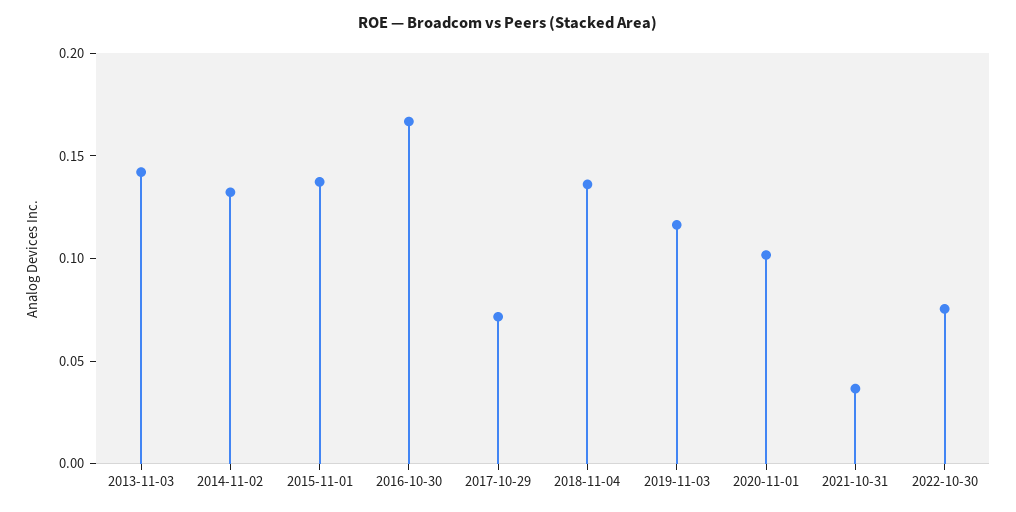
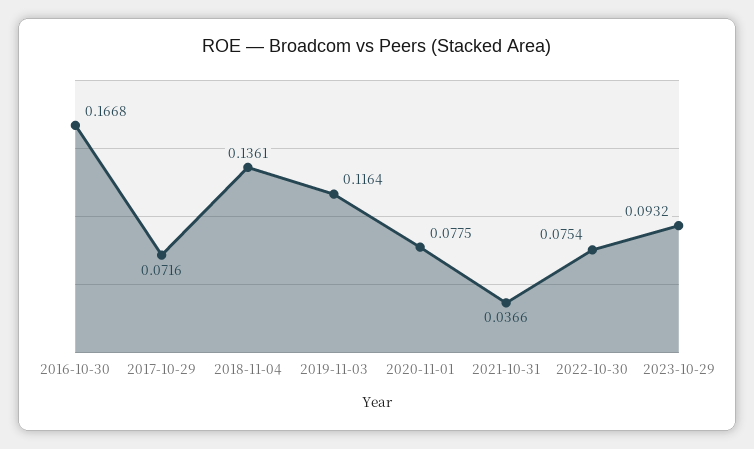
2013-11-03: 0.14 -> none
2014-11-02: 0.13 -> none
2015-11-01: 0.14 -> none
2020-11-01: 0.1 -> 0.0775
2023-10-29: none -> 0.0932

